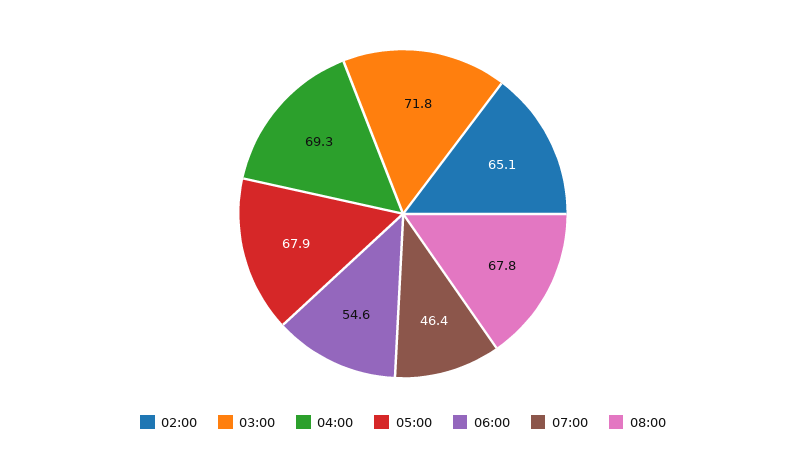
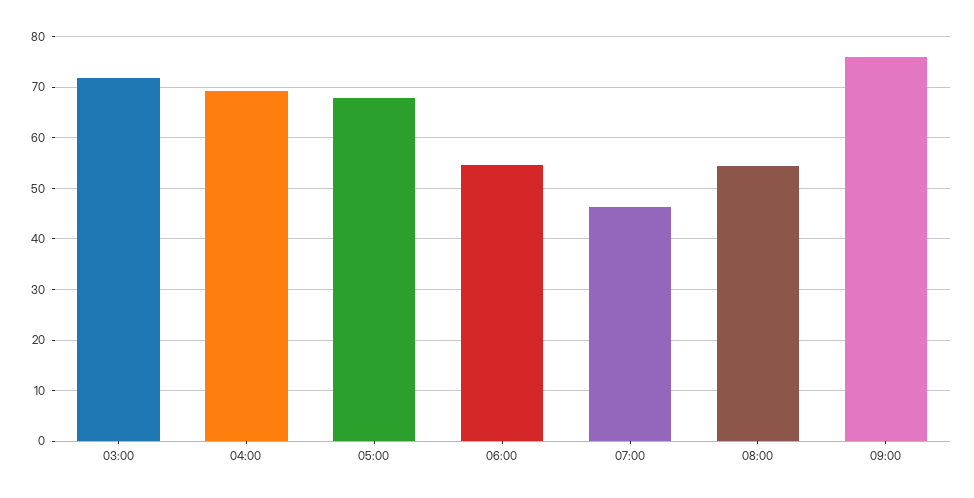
02:00: 65.1 -> none
08:00: 67.8 -> 54
09:00: none -> 76

